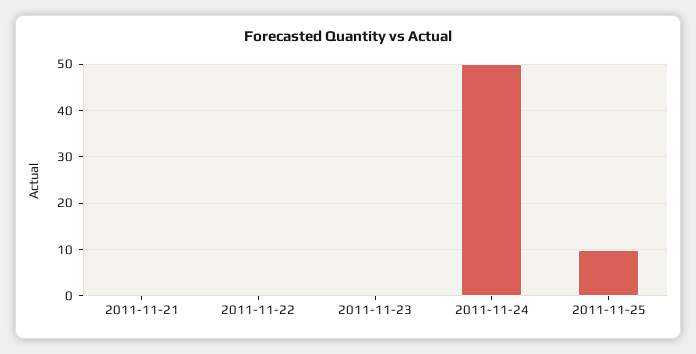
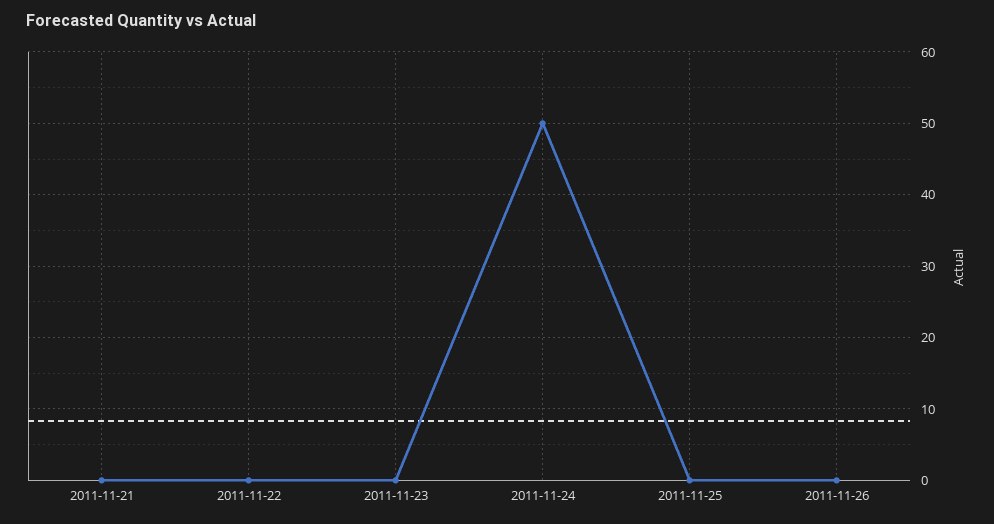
2011-11-25: 10 -> 0
2011-11-26: none -> 0

